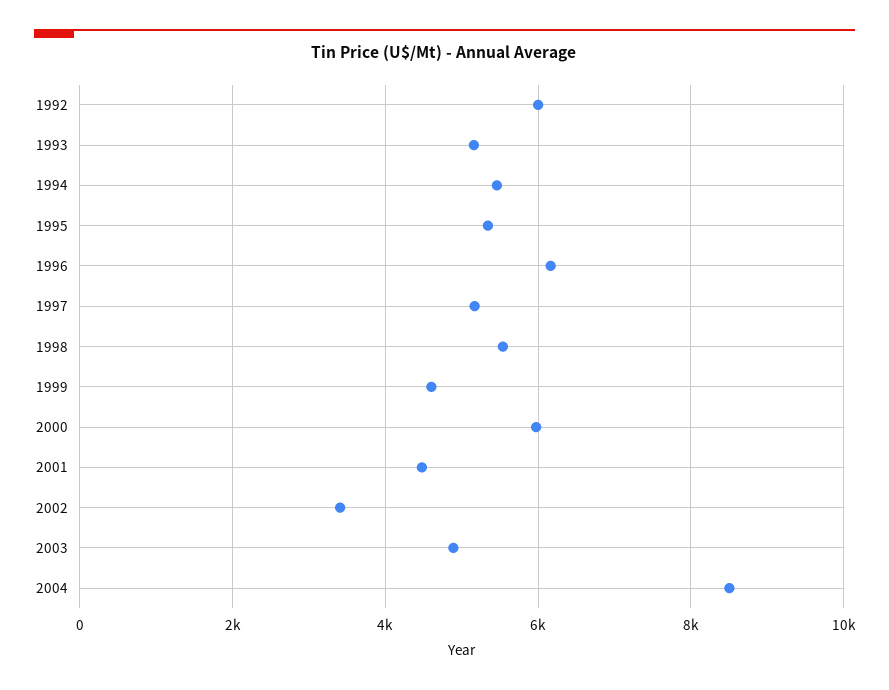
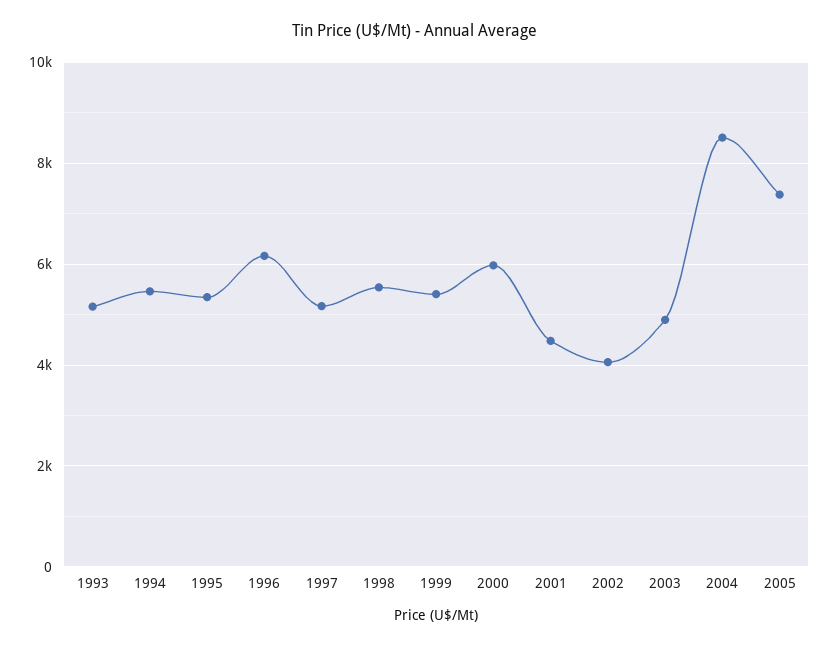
1992: 6000 -> none
1999: 4600 -> 5400
2002: 3400 -> 4000
2005: none -> 7400

